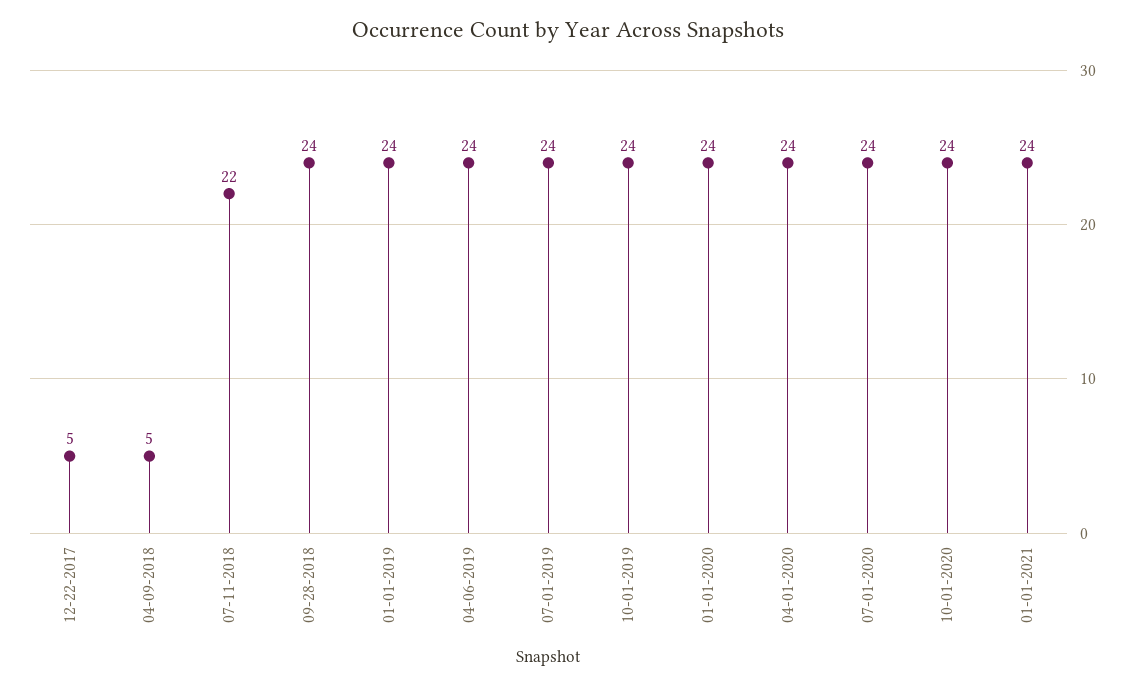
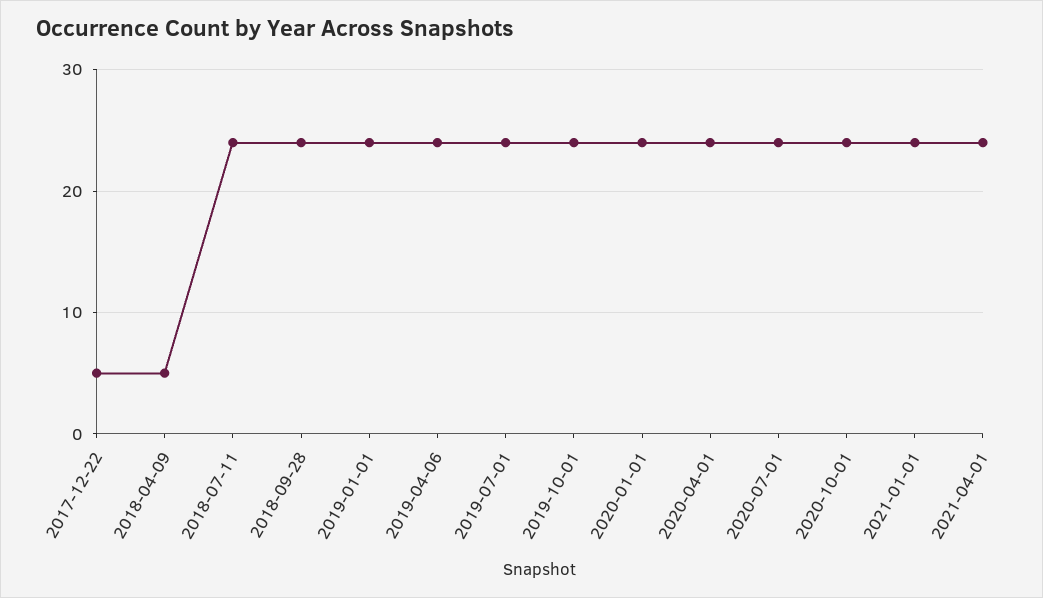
07-11-2018: 22 -> 24
2021-04-01: none -> 24

